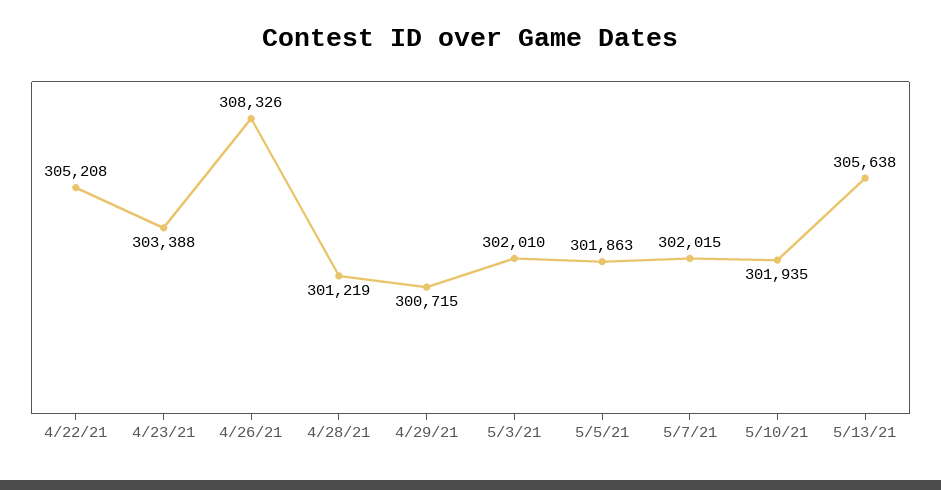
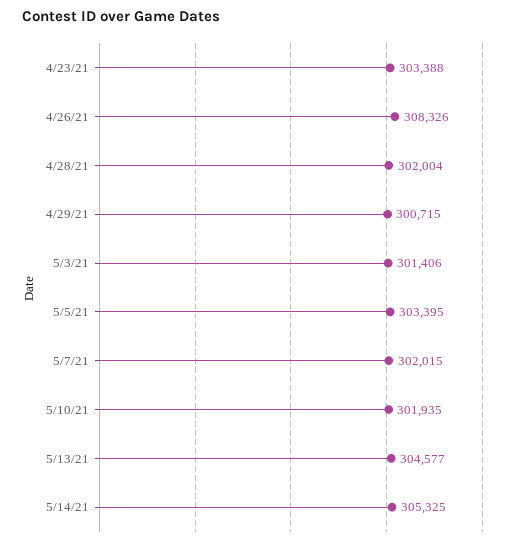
4/22/21: 305208 -> none
4/28/21: 301219 -> 302004
5/3/21: 302010 -> 301406
5/5/21: 301863 -> 303395
5/13/21: 305638 -> 304577
5/14/21: none -> 305325

